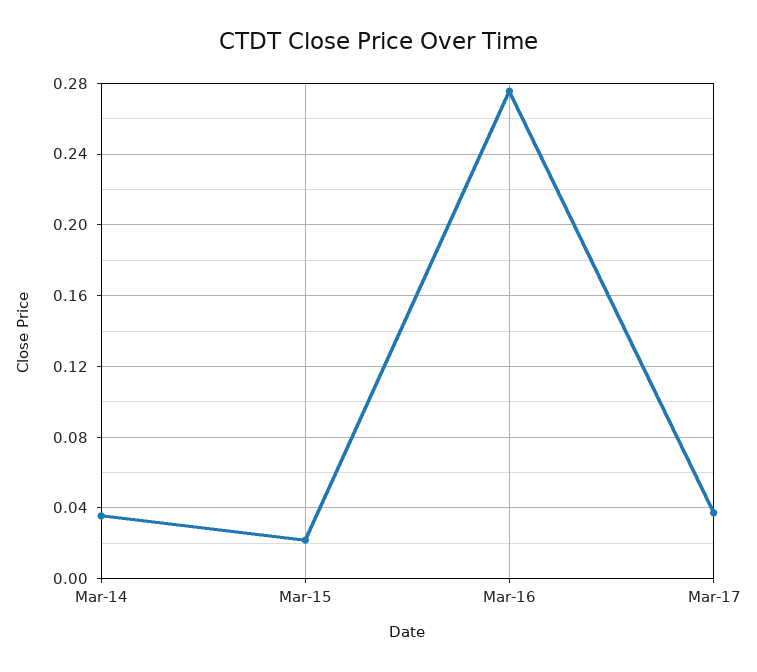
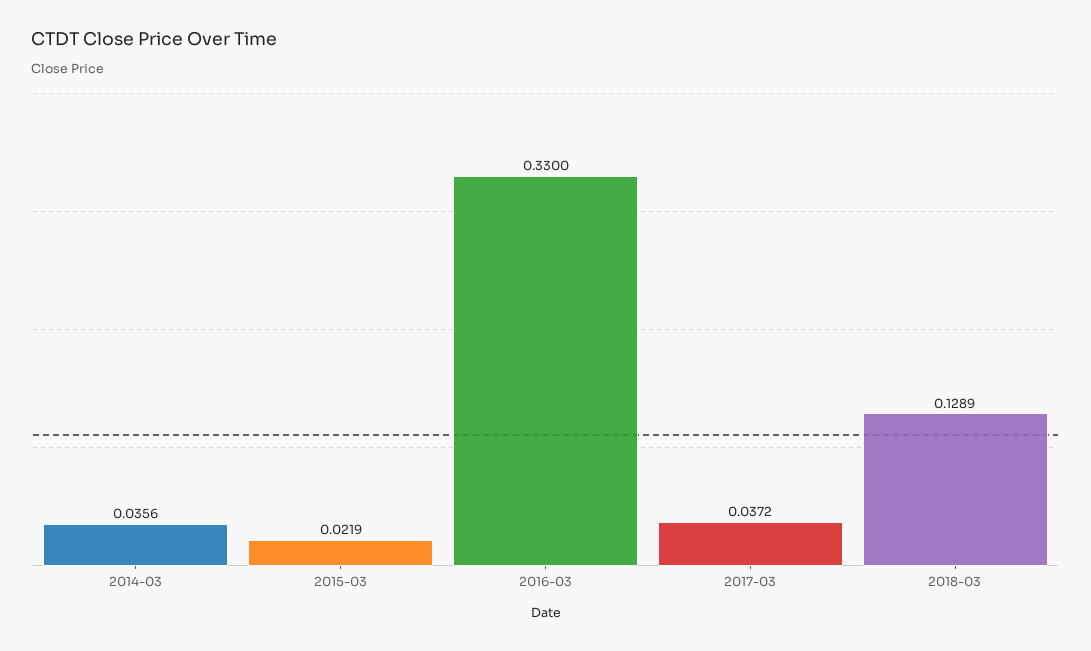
Mar-16: 0.275 -> 0.33
2018-03: none -> 0.1289

